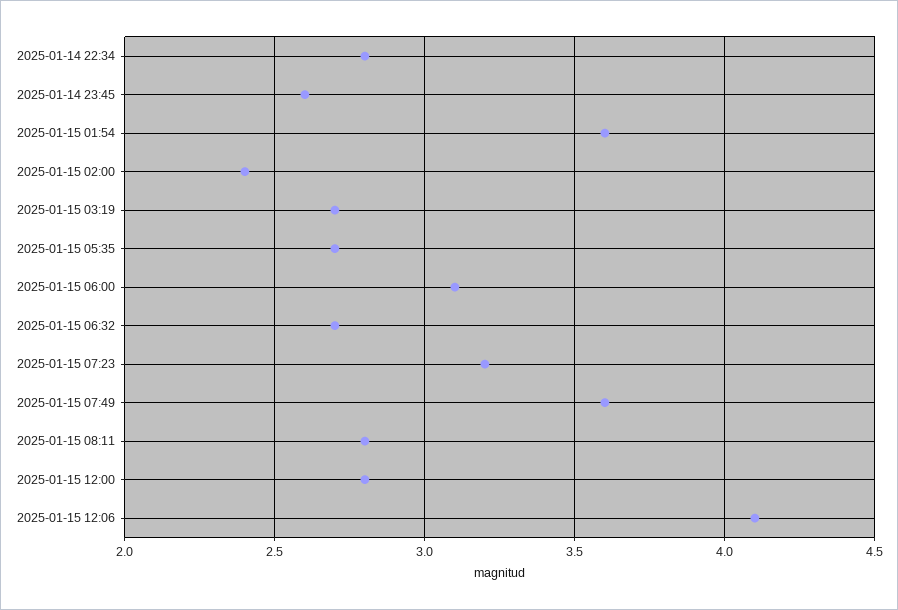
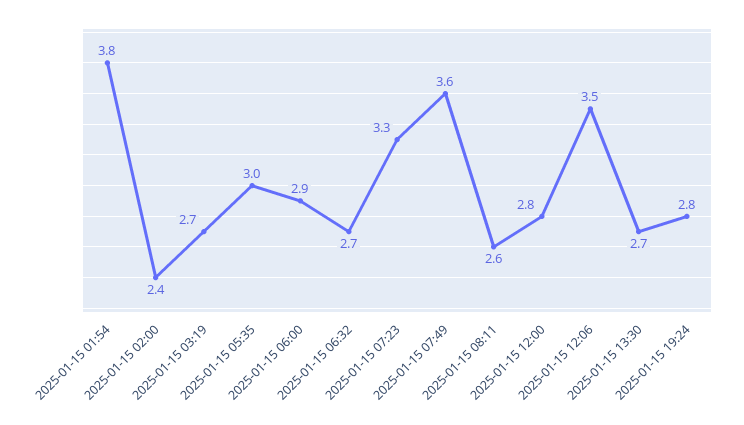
2025-01-14 22:34: 2.8 -> none
2025-01-14 23:45: 2.6 -> none
2025-01-15 01:54: 3.6 -> 3.8
2025-01-15 05:35: 2.7 -> 3
2025-01-15 06:00: 3.1 -> 2.9
2025-01-15 07:23: 3.2 -> 3.3
2025-01-15 08:11: 2.8 -> 2.6
2025-01-15 12:06: 4.1 -> 3.5
2025-01-15 13:30: none -> 2.7
2025-01-15 19:24: none -> 2.8

